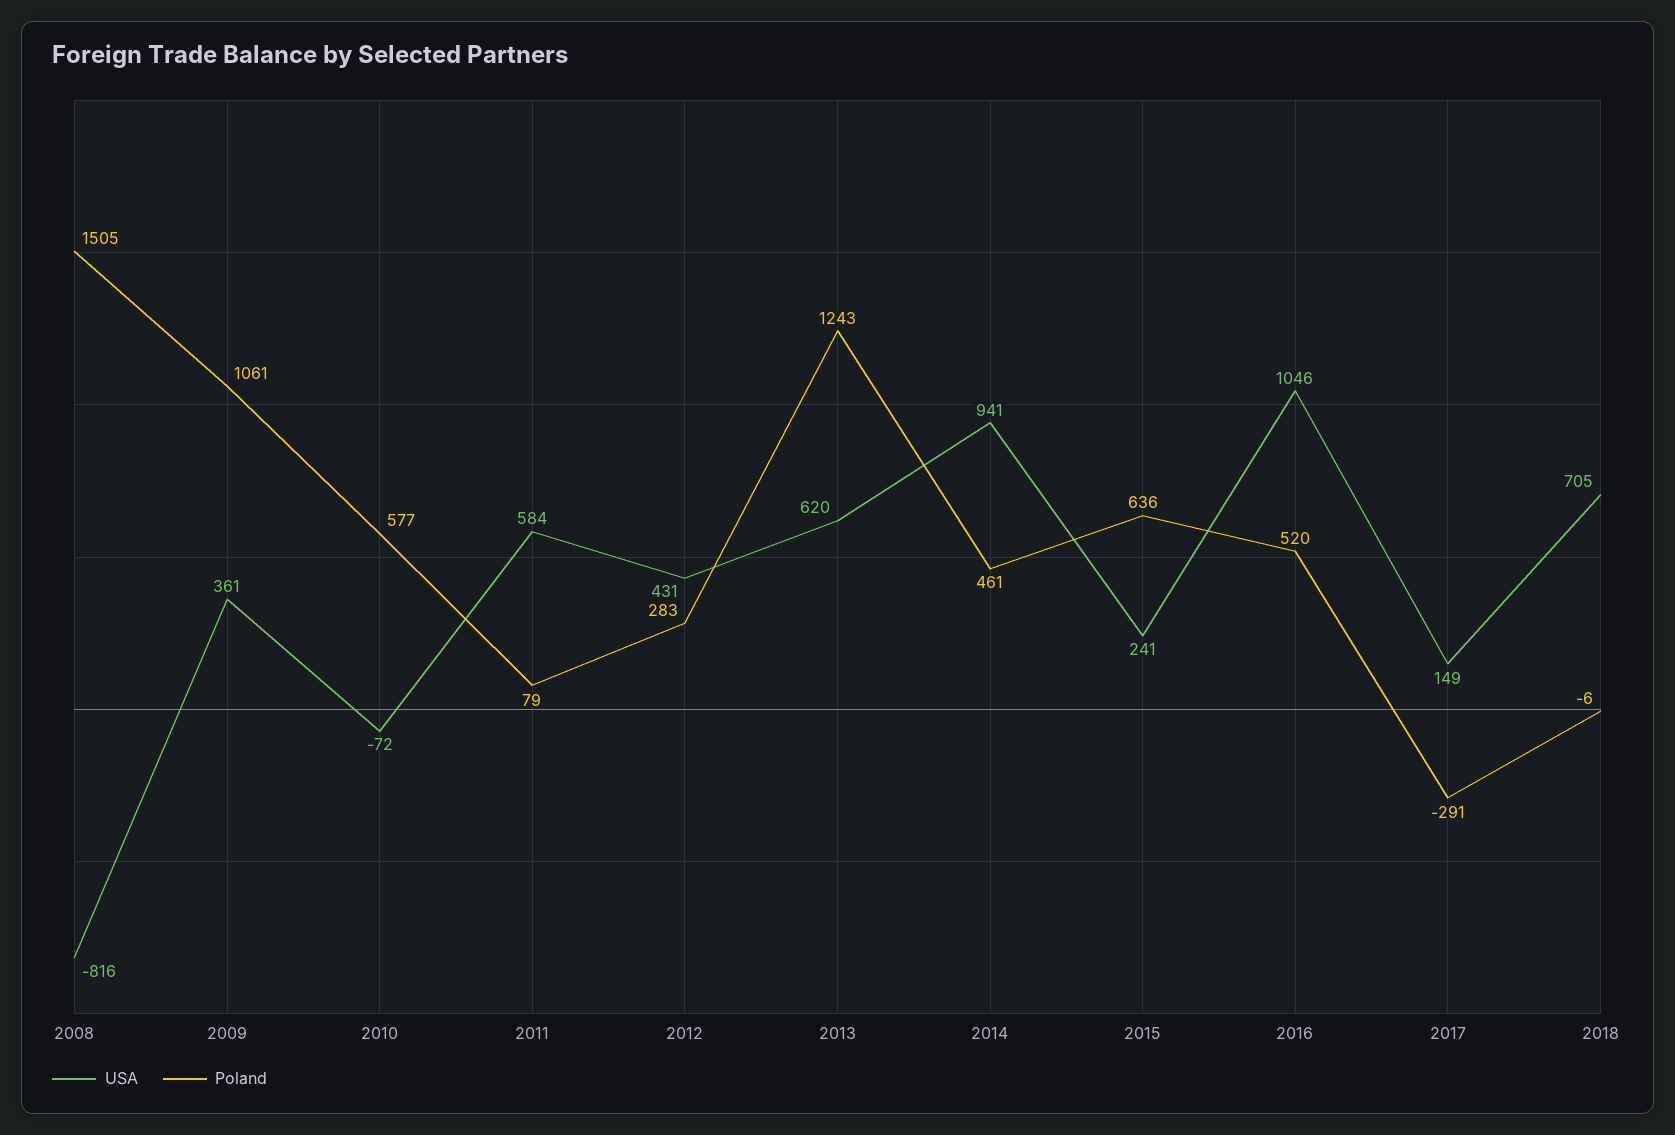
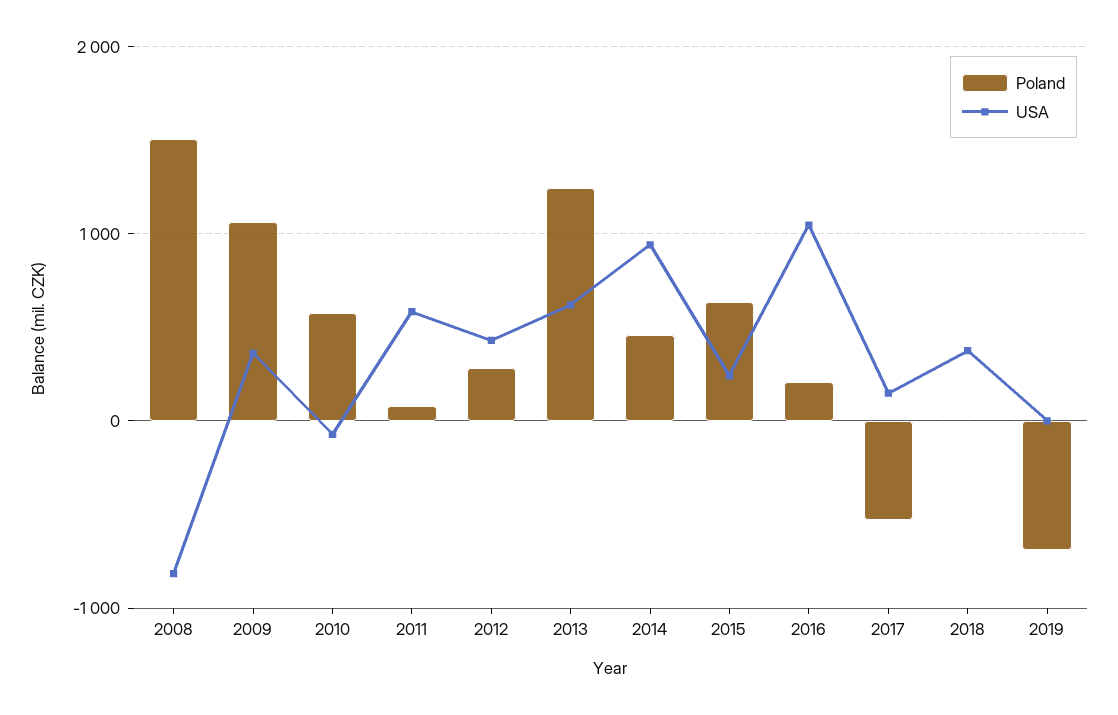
Poland, 2016: 520 -> 200
Poland, 2017: -291 -> -500
USA, 2018: 705 -> 400
Poland, 2019: none -> -700
USA, 2019: none -> 0

